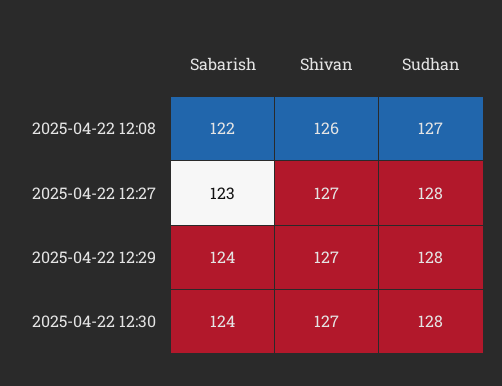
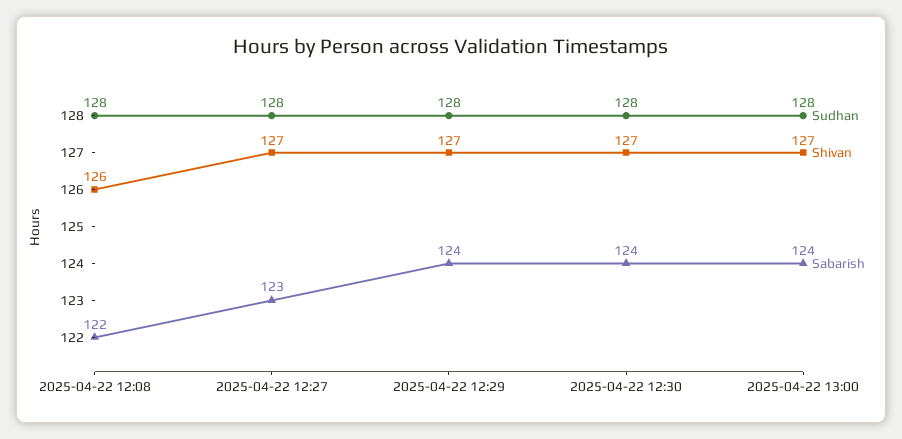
Sudhan, 2025-04-22 12:08: 127 -> 128
Sudhan, 2025-04-22 13:00: none -> 128
Shivan, 2025-04-22 13:00: none -> 127
Sabarish, 2025-04-22 13:00: none -> 124

